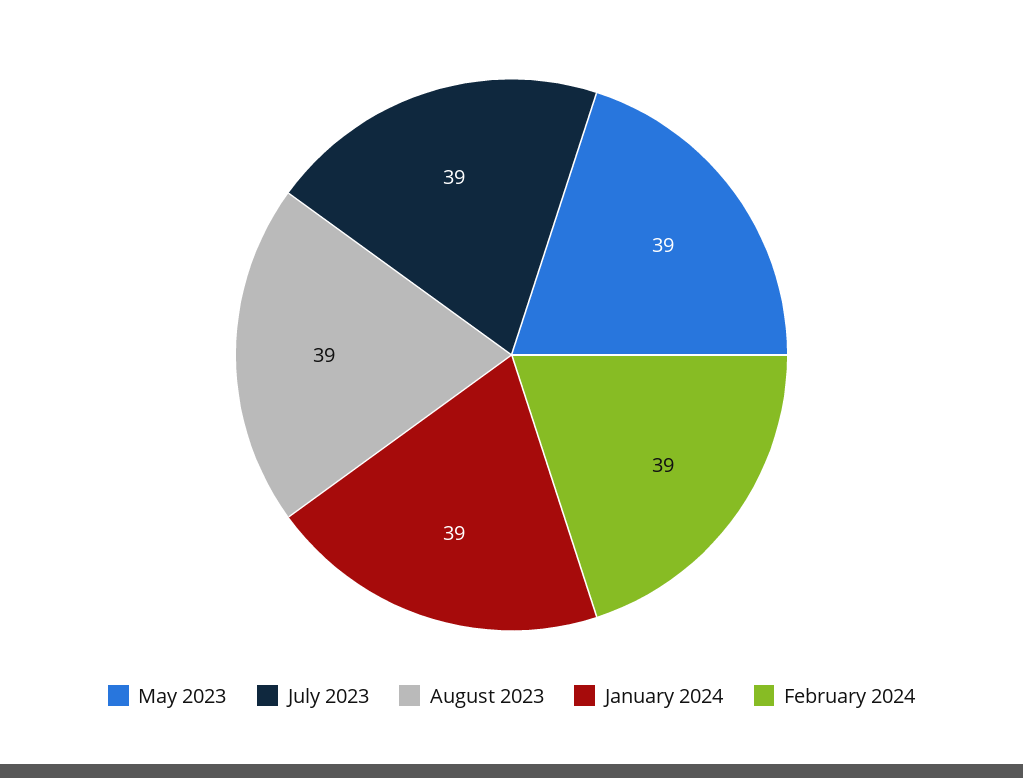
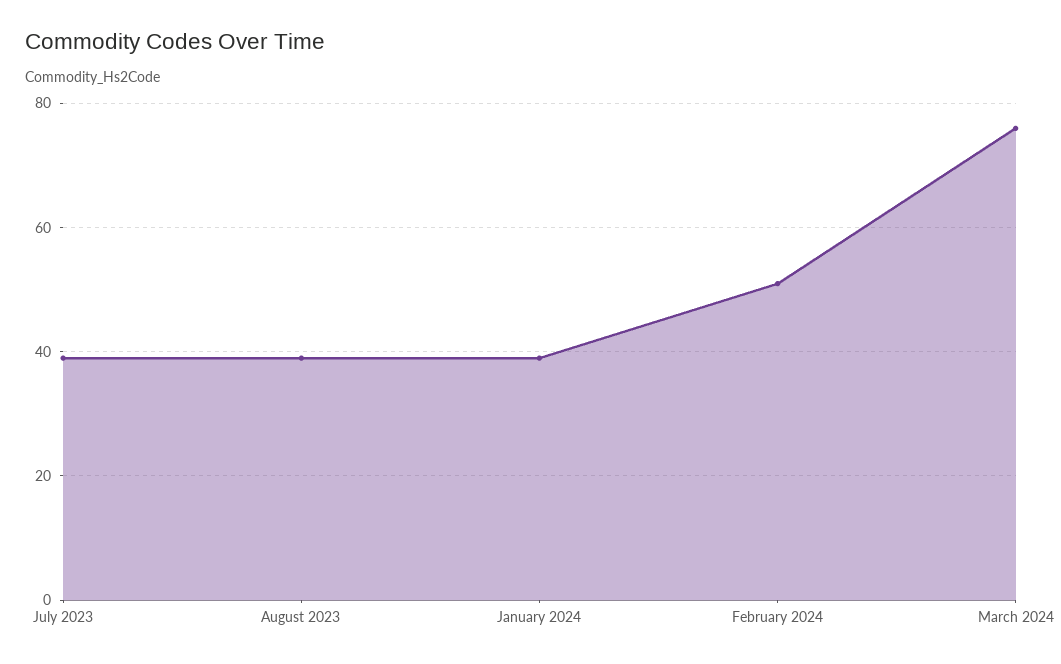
May 2023: 39 -> none
February 2024: 39 -> 50
March 2024: none -> 75

